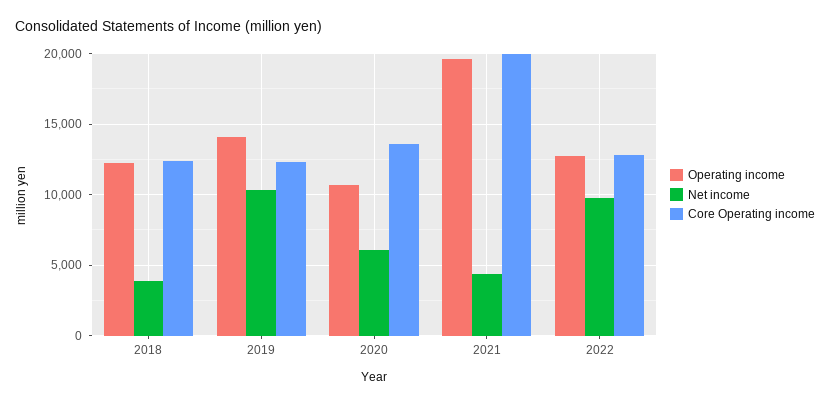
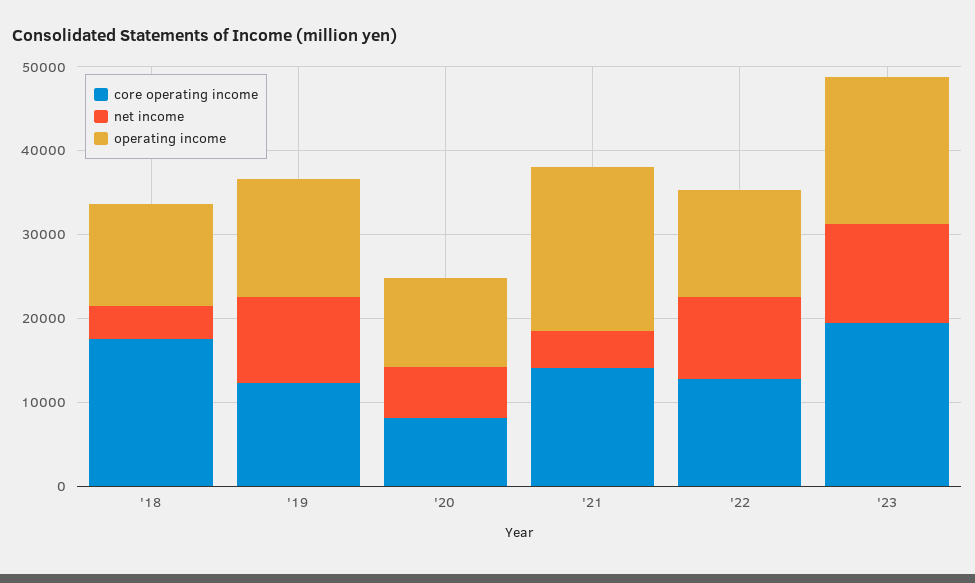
Core Operating income, 2018: 12500 -> 18000
Core Operating income, 2020: 13500 -> 8000
Core Operating income, 2021: 20000 -> 14000
Core Operating income, '23: none -> 20000
Net income, '23: none -> 12000
Operating income, '23: none -> 18000

